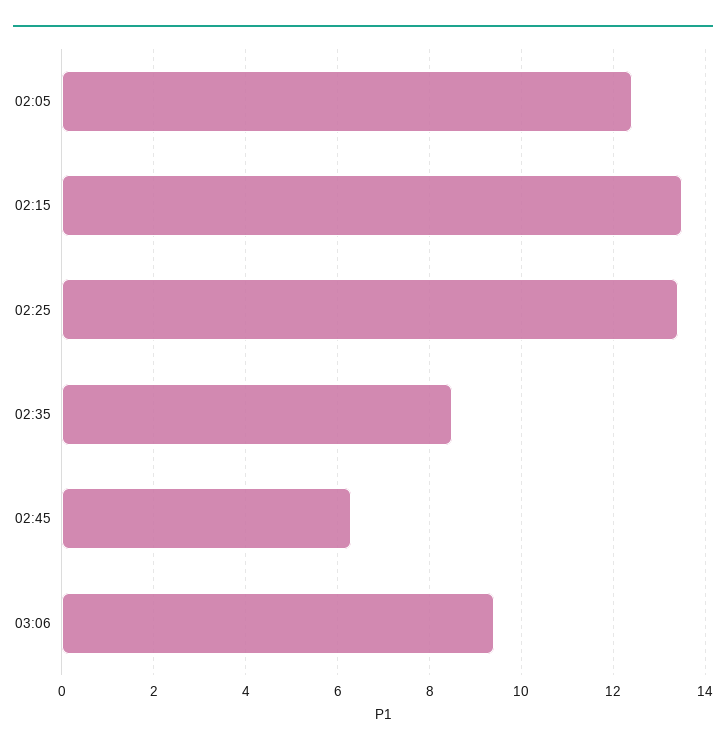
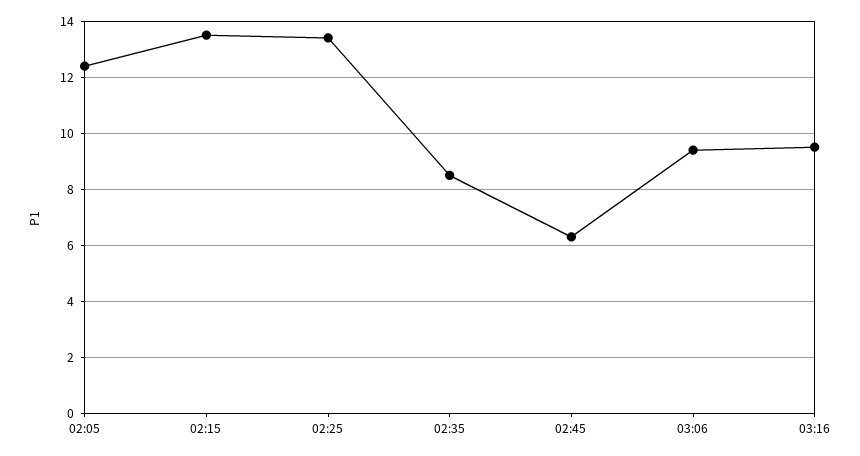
03:16: none -> 9.5

